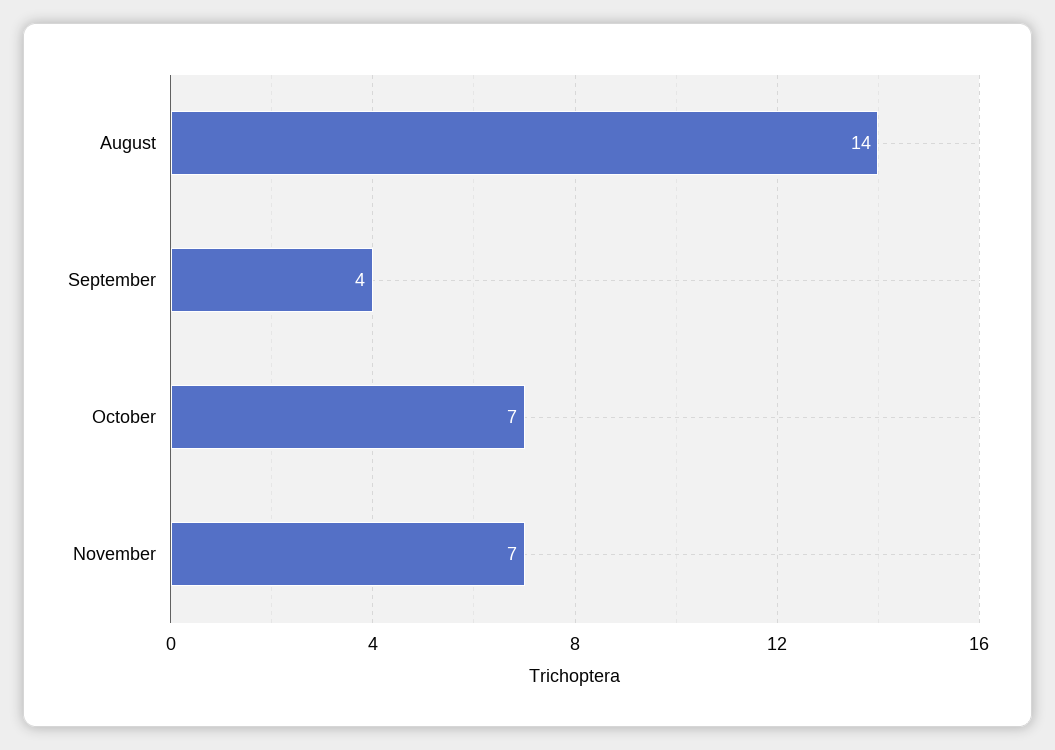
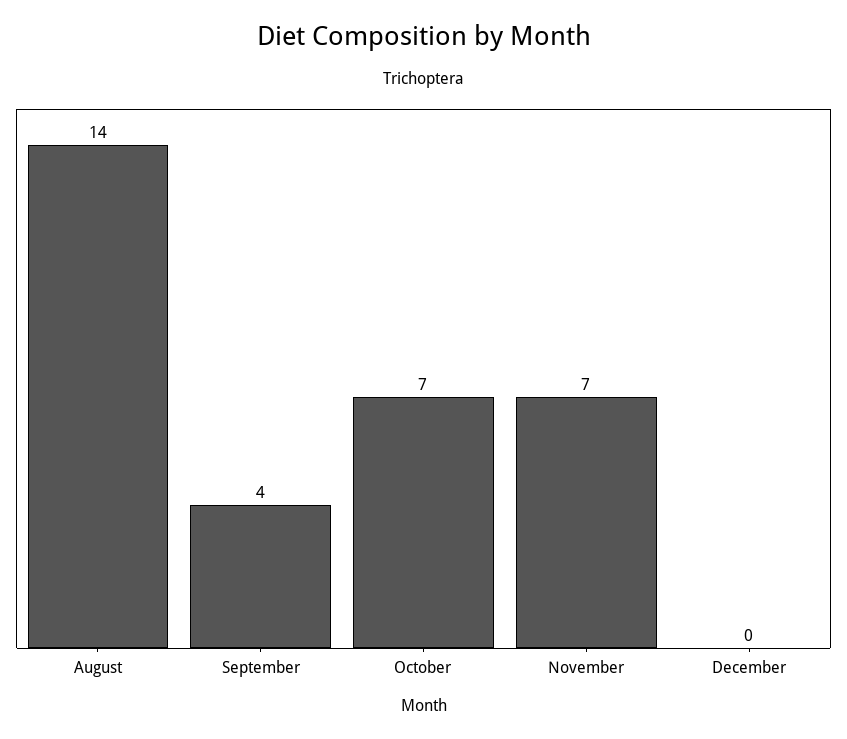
December: none -> 0

